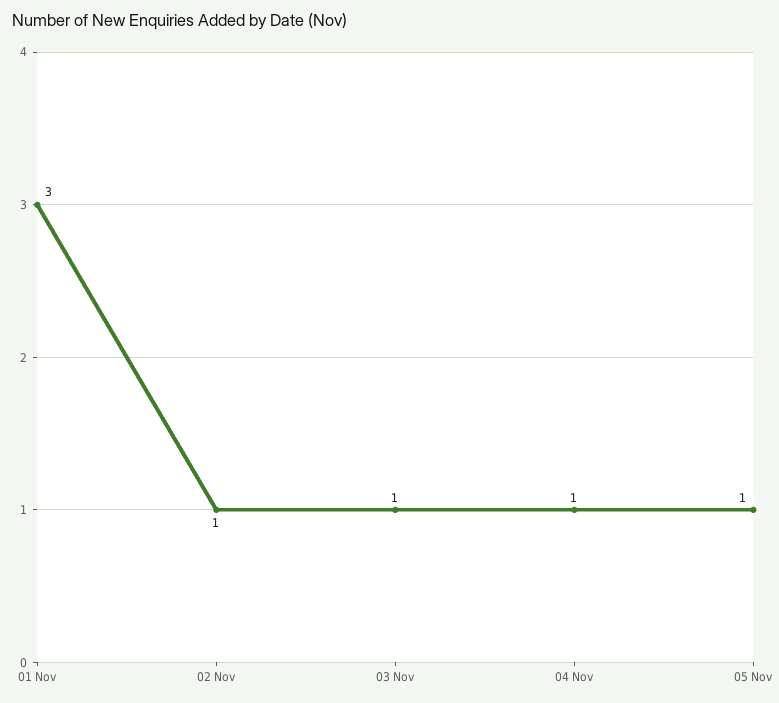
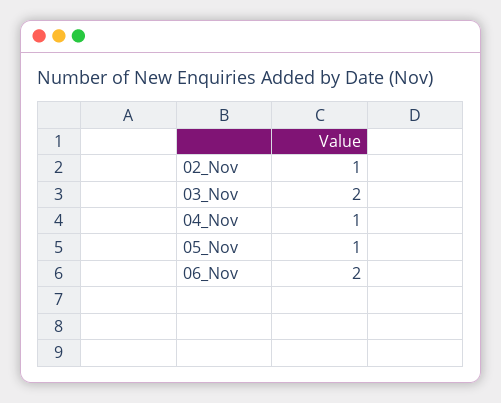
01 Nov: 3 -> none
03 Nov: 1 -> 2
06_Nov: none -> 2

